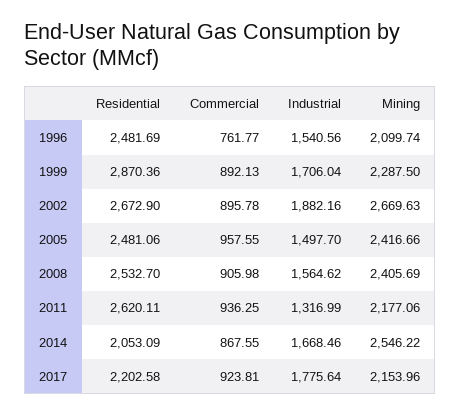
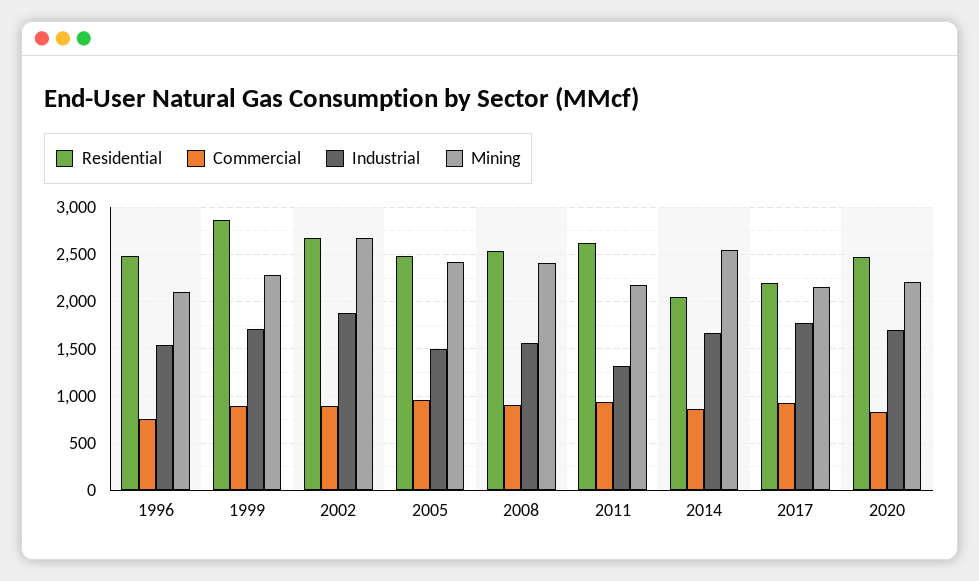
Residential, 2020: none -> 2500
Commercial, 2020: none -> 800
Industrial, 2020: none -> 1700
Mining, 2020: none -> 2200

